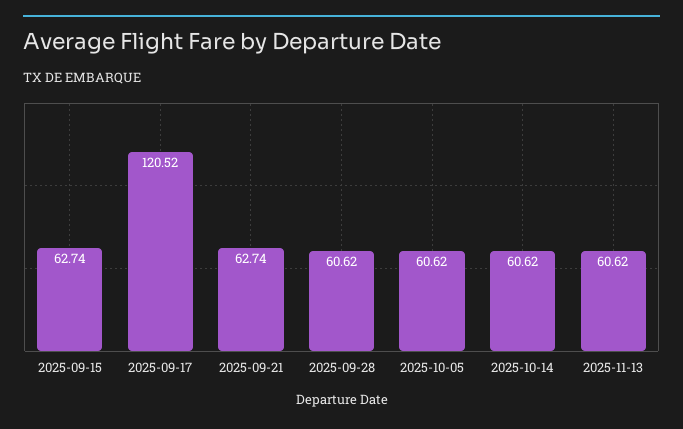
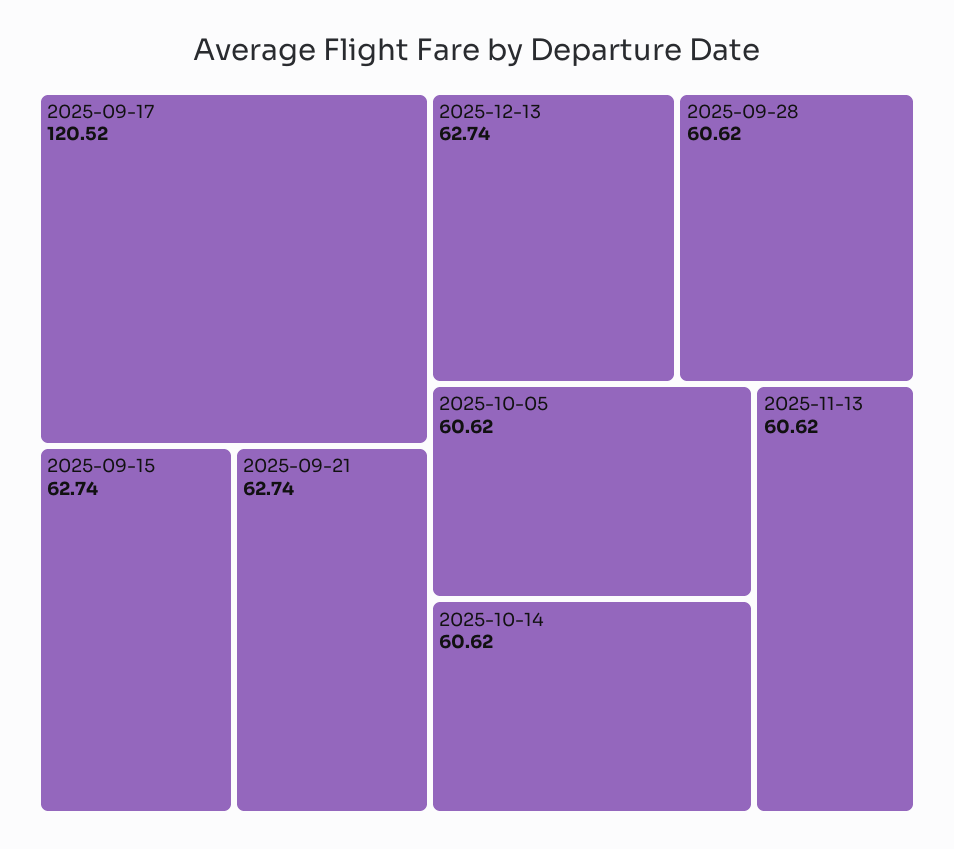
2025-12-13: none -> 62.74

